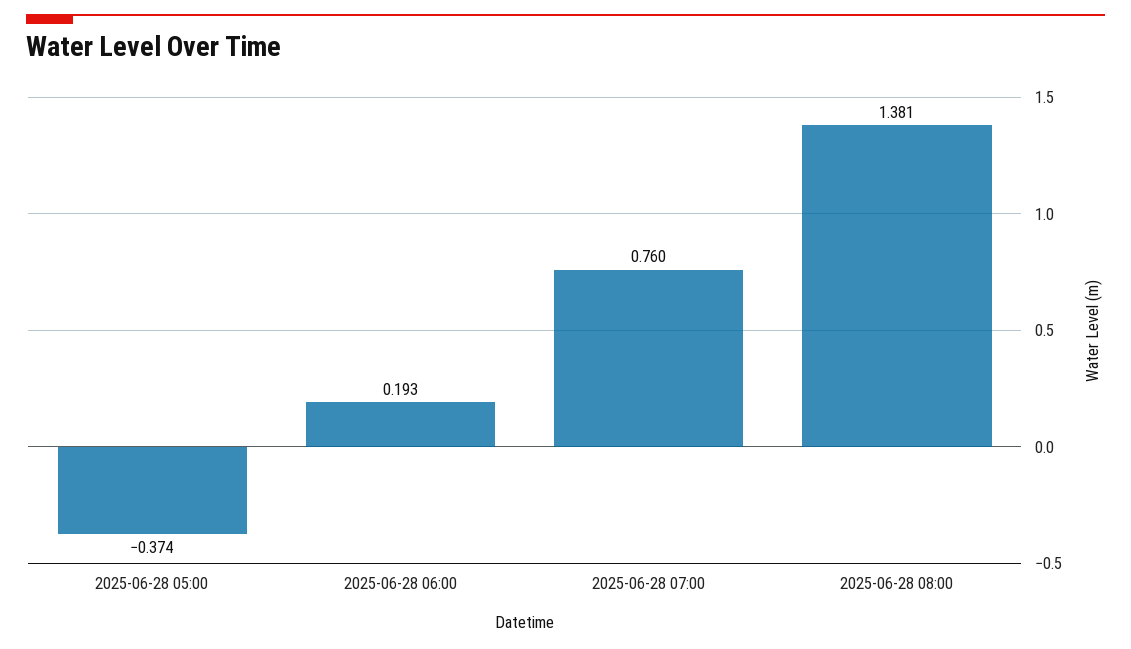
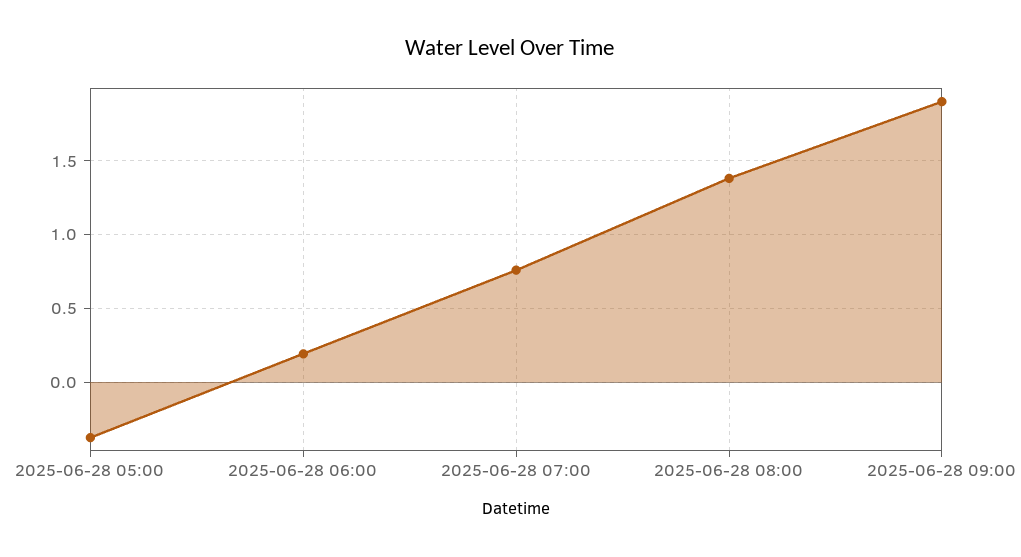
2025-06-28 09:00: none -> 1.9

